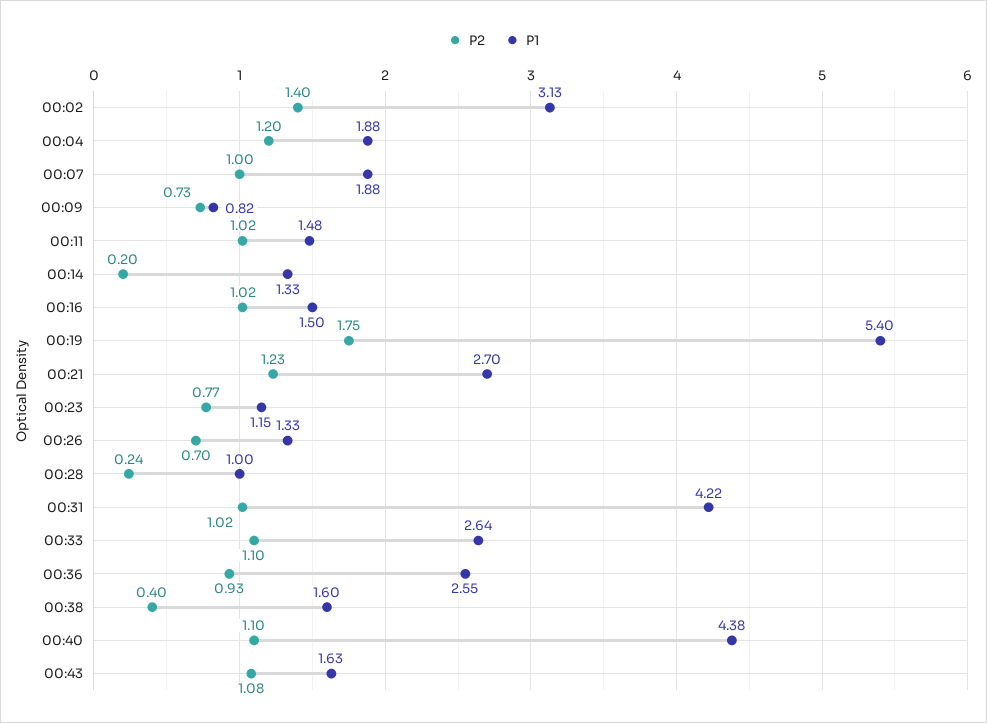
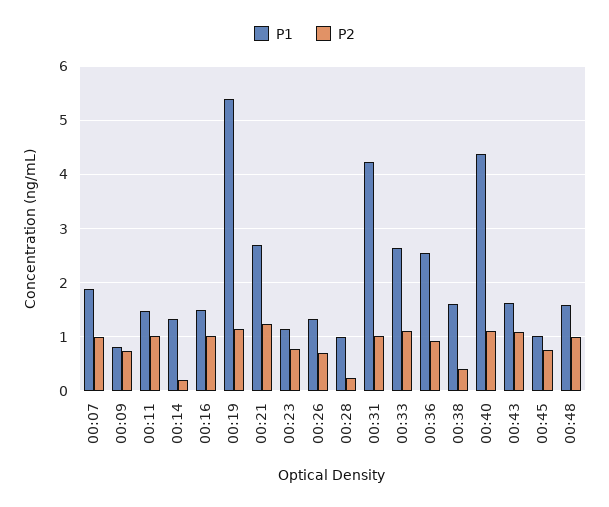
P2, 00:02: 1.4 -> none
P1, 00:02: 3.13 -> none
P2, 00:04: 1.2 -> none
P1, 00:04: 1.88 -> none
P2, 00:19: 1.75 -> 1.2
P1, 00:45: none -> 1
P2, 00:45: none -> 0.8
P1, 00:48: none -> 1.6
P2, 00:48: none -> 1

